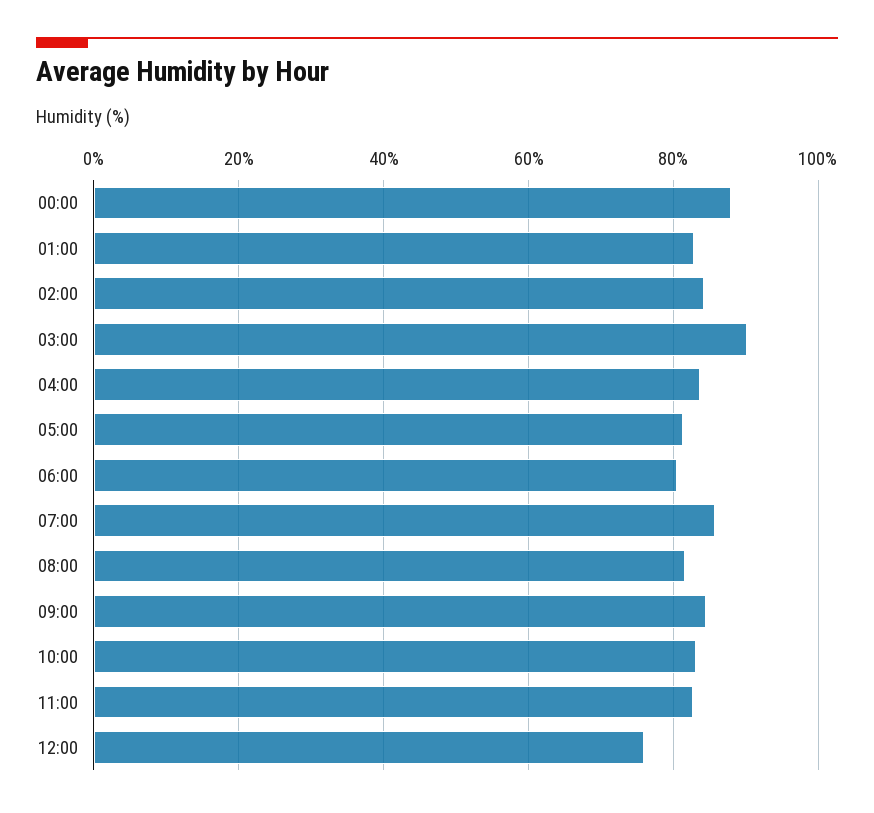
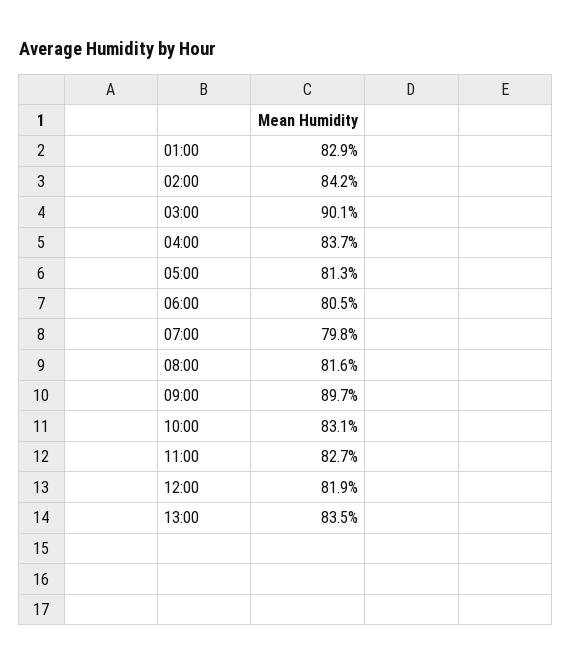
00:00: 88 -> none
07:00: 86 -> 79.8
09:00: 84 -> 89.7
12:00: 76 -> 81.9
13:00: none -> 83.5

